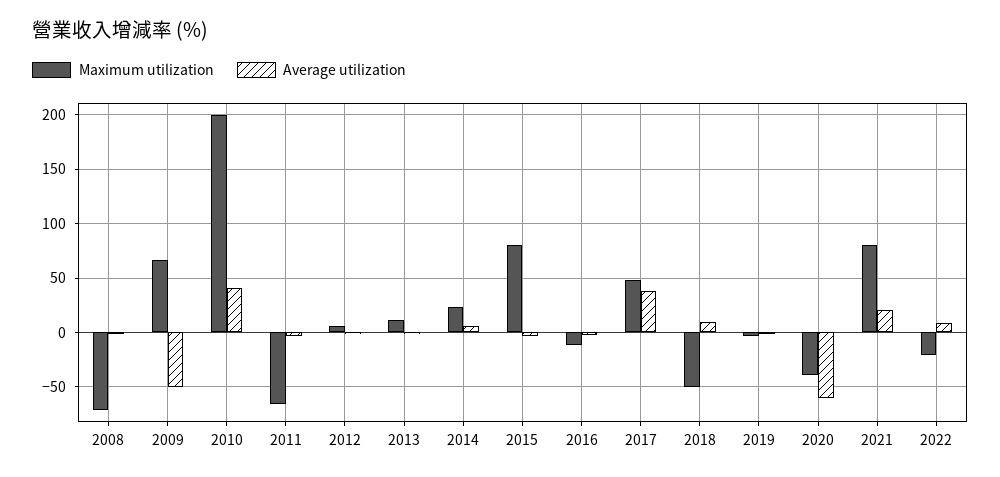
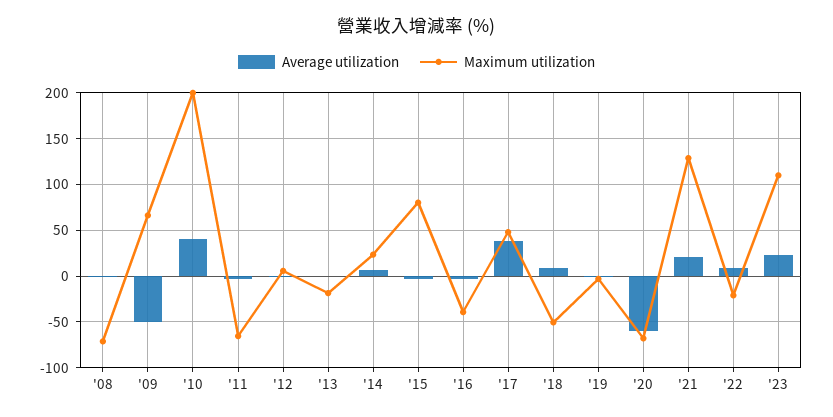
Maximum utilization, 2013: 10 -> -20
Maximum utilization, 2016: -10 -> -40
Maximum utilization, 2020: -40 -> -70
Maximum utilization, 2021: 80 -> 130
Average utilization, '23: none -> 20
Maximum utilization, '23: none -> 110

